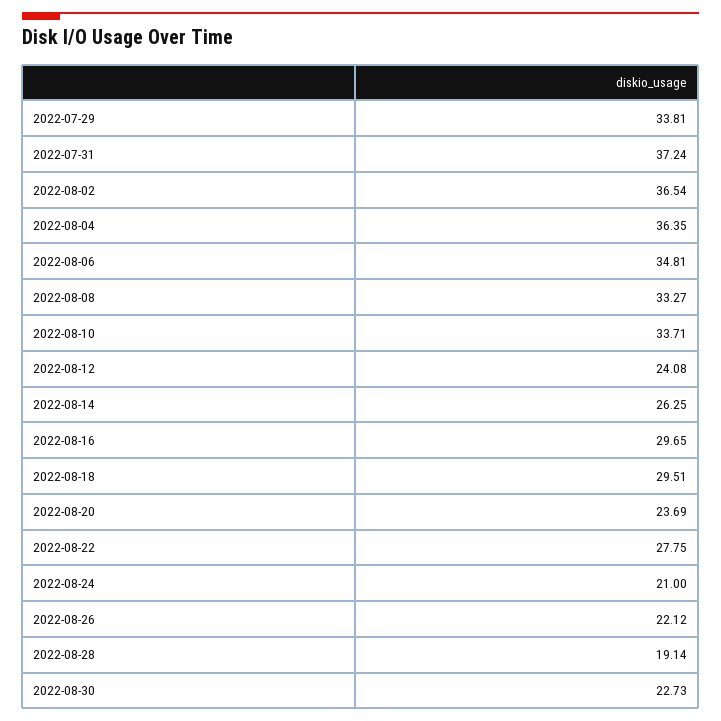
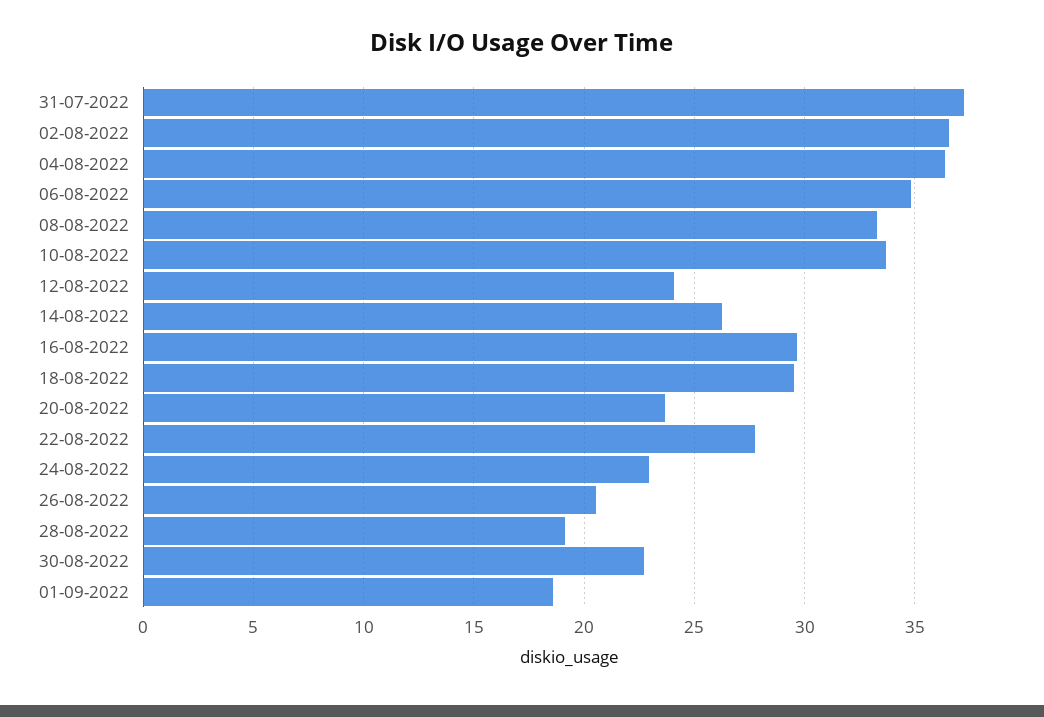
2022-07-29: 33.81 -> none
2022-08-24: 21 -> 23
2022-08-26: 22.12 -> 20.5
01-09-2022: none -> 18.5

